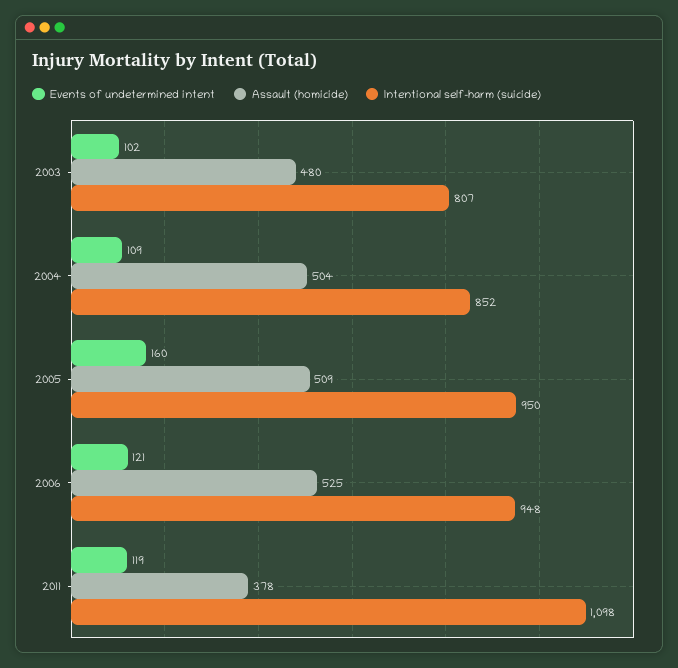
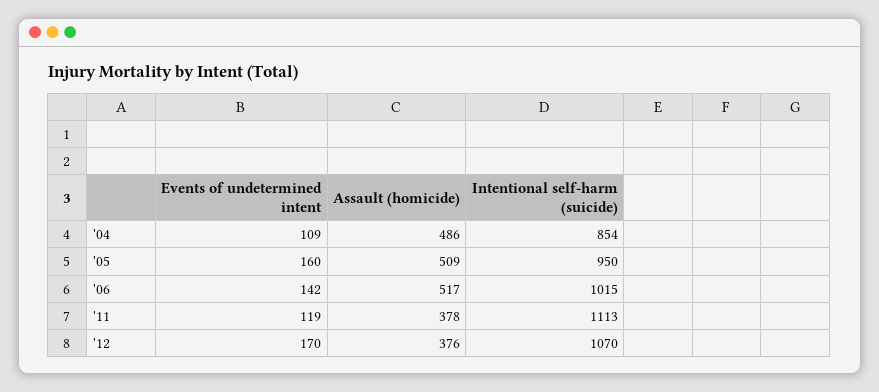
Events of undetermined intent, 2003: 102 -> none
Assault (homicide), 2003: 480 -> none
Intentional self-harm (suicide), 2003: 807 -> none
Assault (homicide), 2004: 504 -> 486
Intentional self-harm (suicide), 2004: 852 -> 854
Events of undetermined intent, 2006: 121 -> 142
Assault (homicide), 2006: 525 -> 517
Intentional self-harm (suicide), 2006: 948 -> 1015
Intentional self-harm (suicide), 2011: 1098 -> 1113
Events of undetermined intent, '12: none -> 170
Assault (homicide), '12: none -> 376
Intentional self-harm (suicide), '12: none -> 1070

